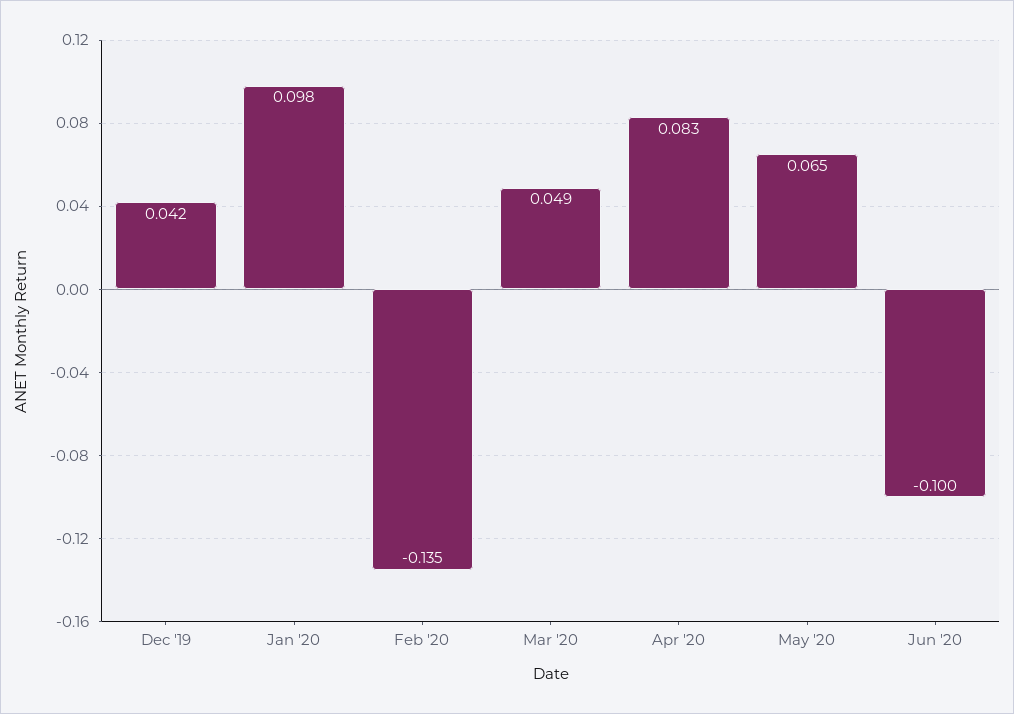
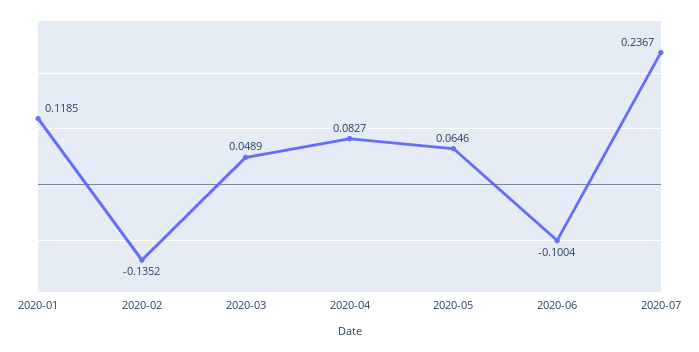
Dec '19: 0.042 -> none
Jan '20: 0.098 -> 0.1185
2020-07: none -> 0.2367

